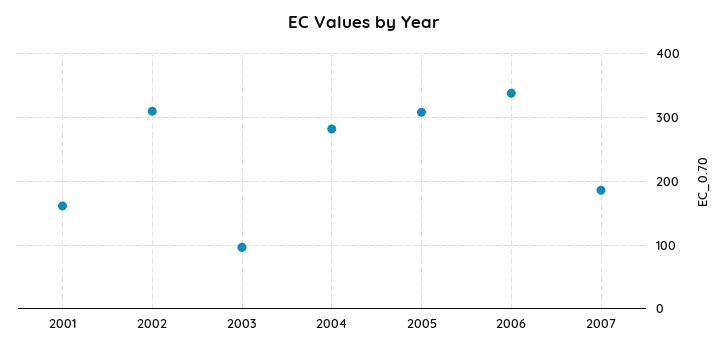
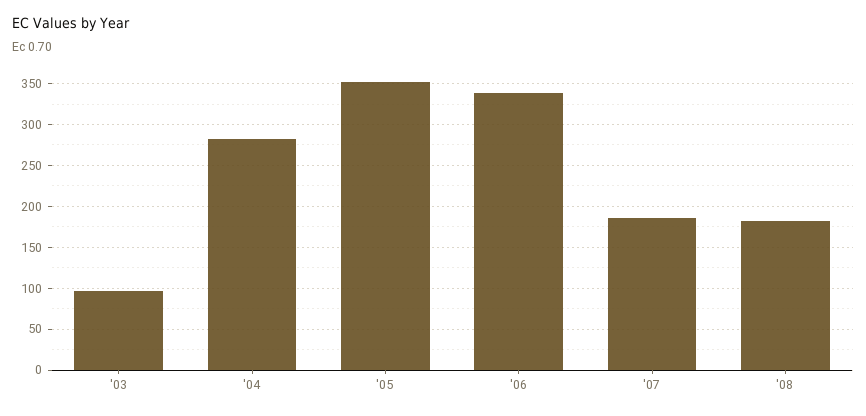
2001: 160 -> none
2002: 310 -> none
2005: 310 -> 350
'08: none -> 180

